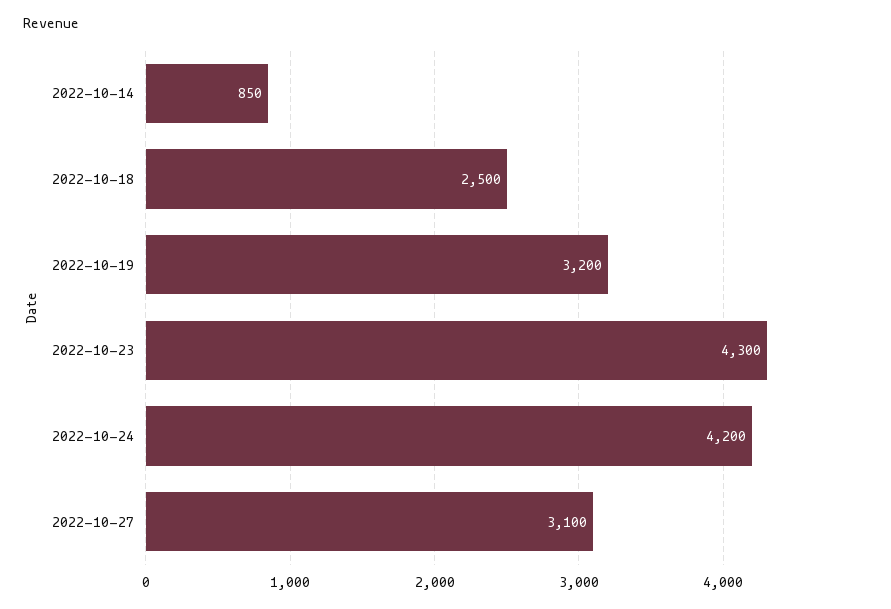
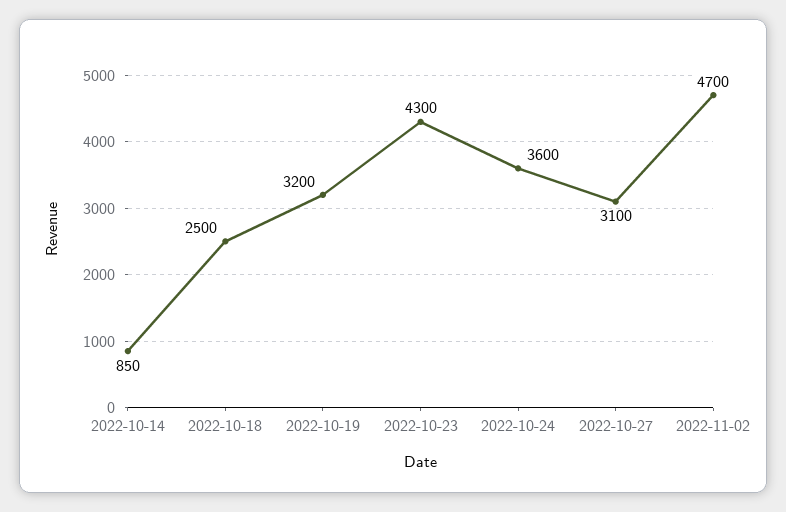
2022-10-24: 4200 -> 3600
2022-11-02: none -> 4700

